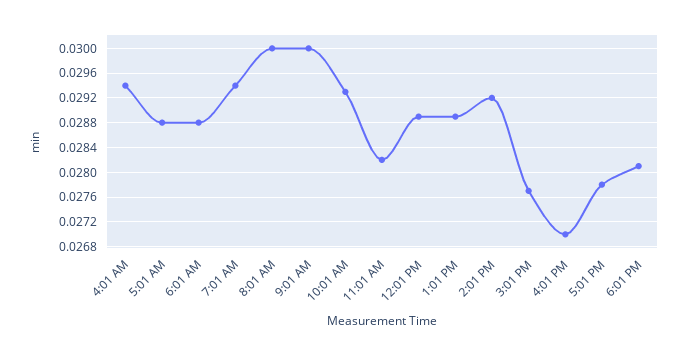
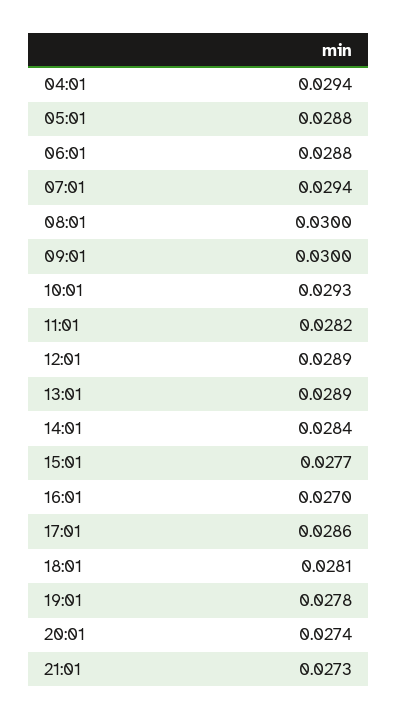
2:01 PM: 0.0292 -> 0.0284
5:01 PM: 0.0278 -> 0.0286
19:01: none -> 0.0278
20:01: none -> 0.0274
21:01: none -> 0.0273

